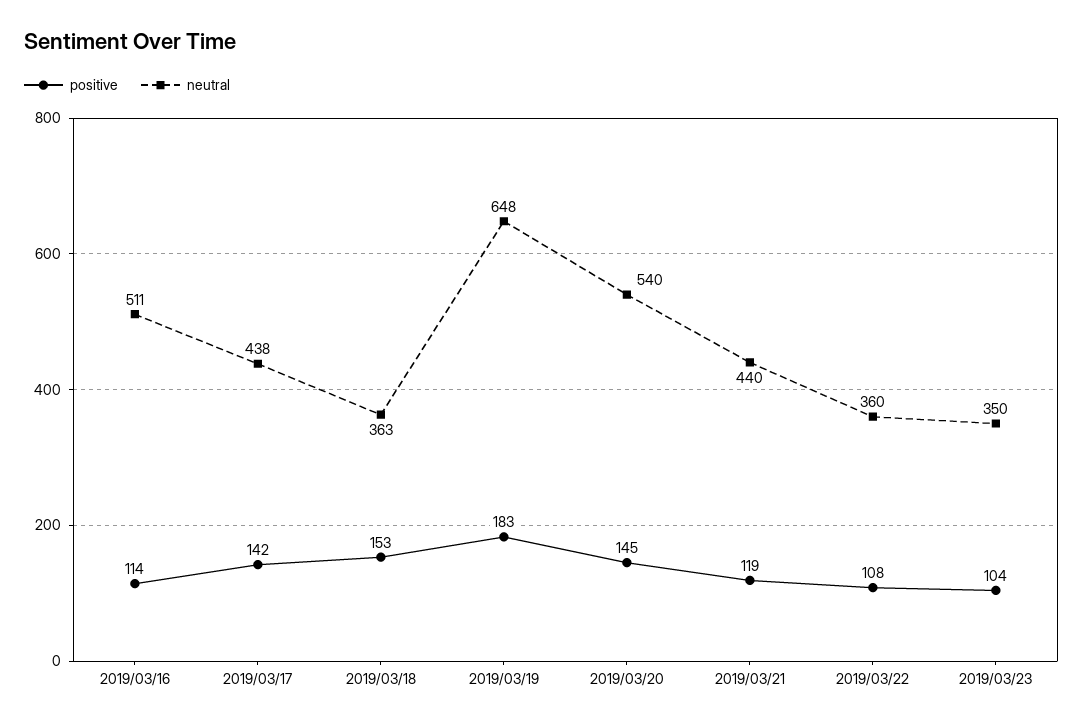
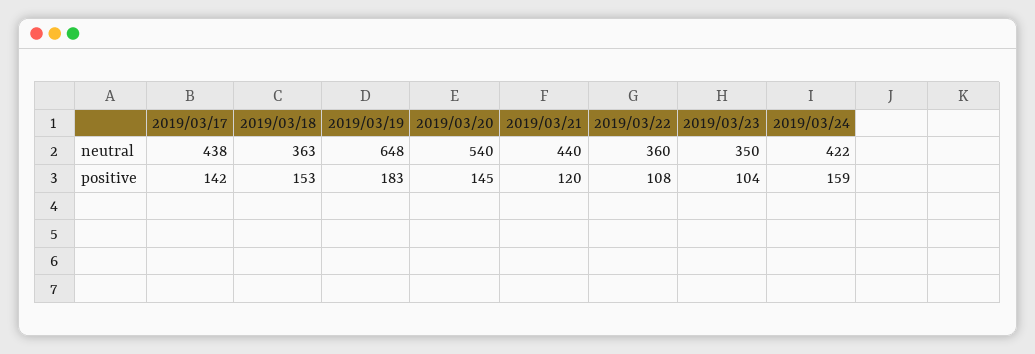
positive, 2019/03/16: 114 -> none
neutral, 2019/03/16: 511 -> none
positive, 2019/03/21: 119 -> 120
neutral, 2019/03/24: none -> 422
positive, 2019/03/24: none -> 159

